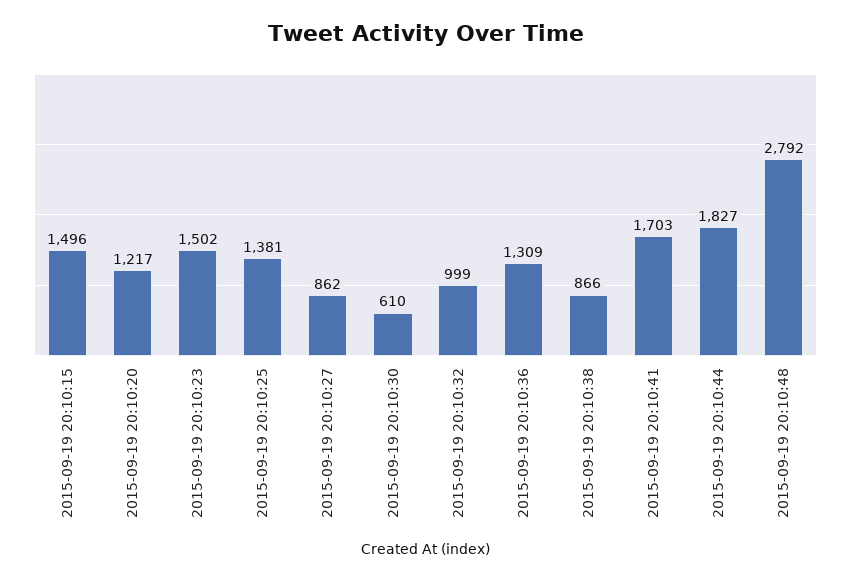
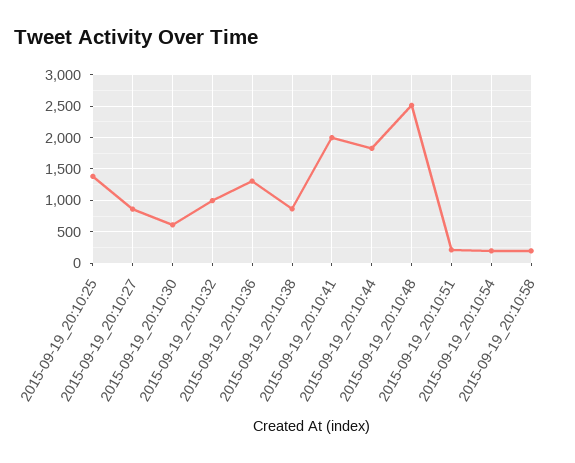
2015-09-19 20:10:15: 1496 -> none
2015-09-19 20:10:20: 1217 -> none
2015-09-19 20:10:23: 1502 -> none
2015-09-19 20:10:41: 1703 -> 2000
2015-09-19 20:10:48: 2792 -> 2500
2015-09-19_20:10:51: none -> 200
2015-09-19_20:10:54: none -> 200
2015-09-19_20:10:58: none -> 200

